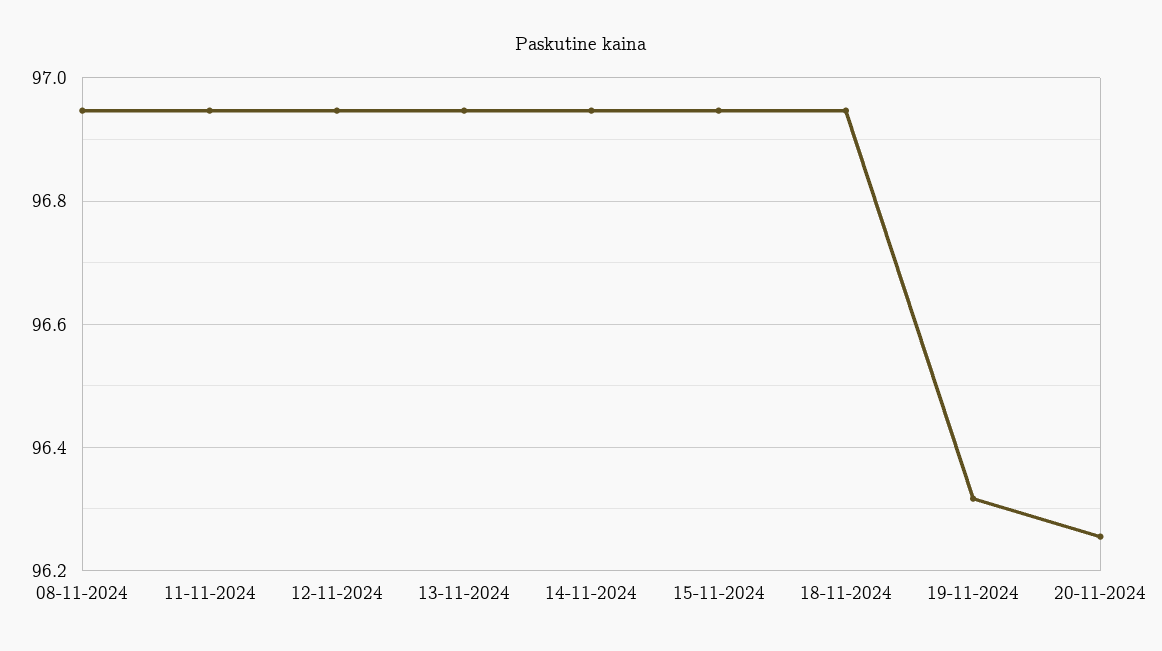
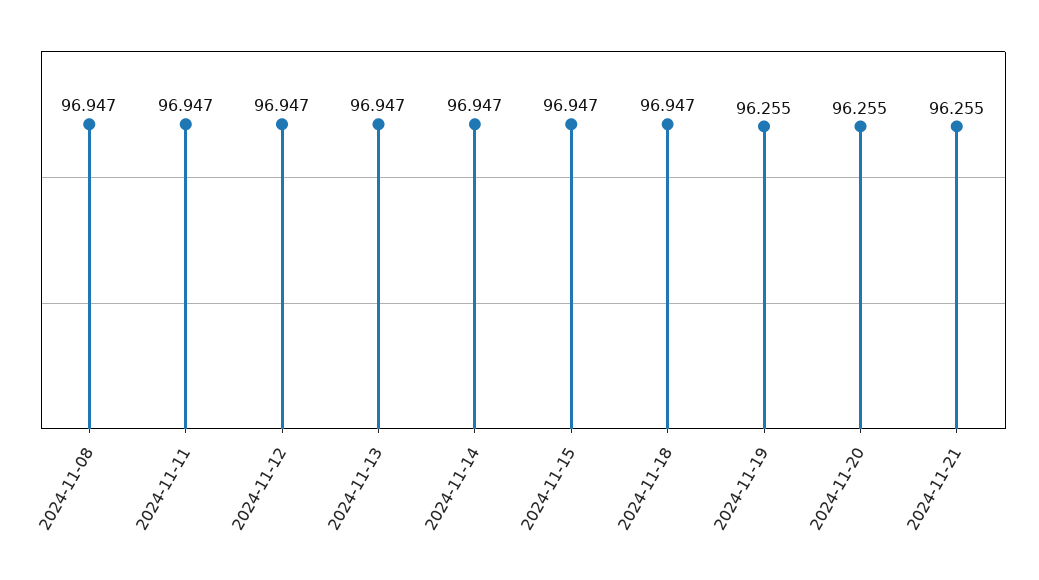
19-11-2024: 96.32 -> 96.255
2024-11-21: none -> 96.255

